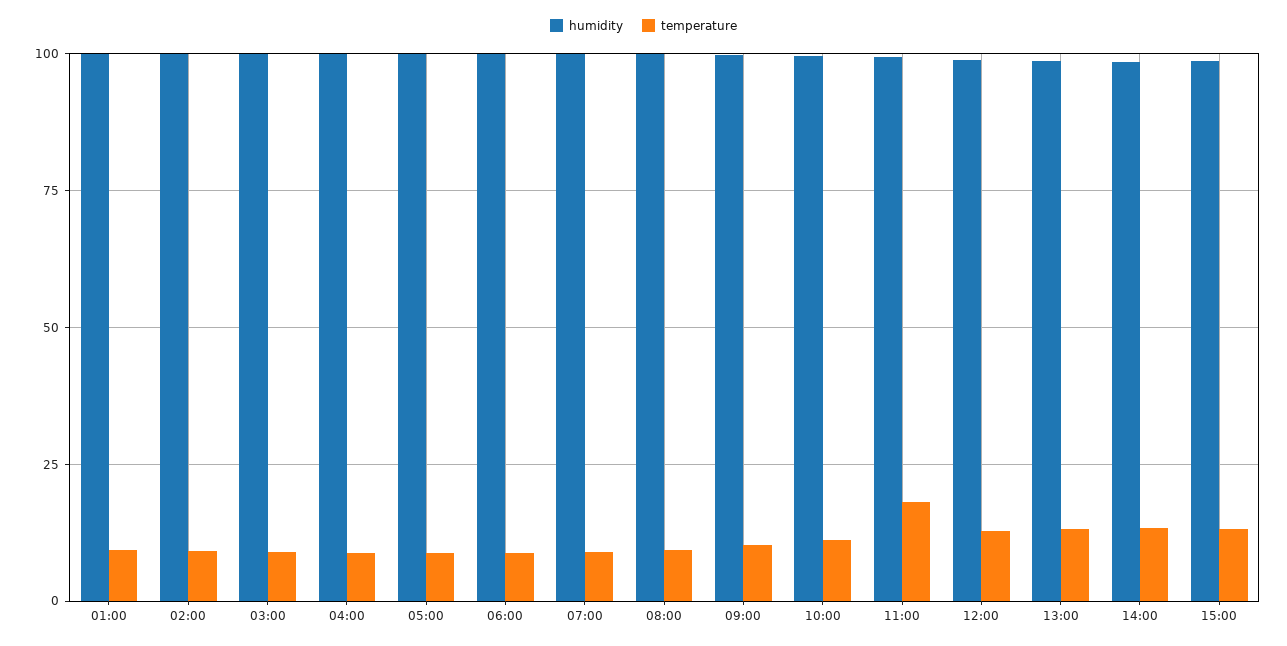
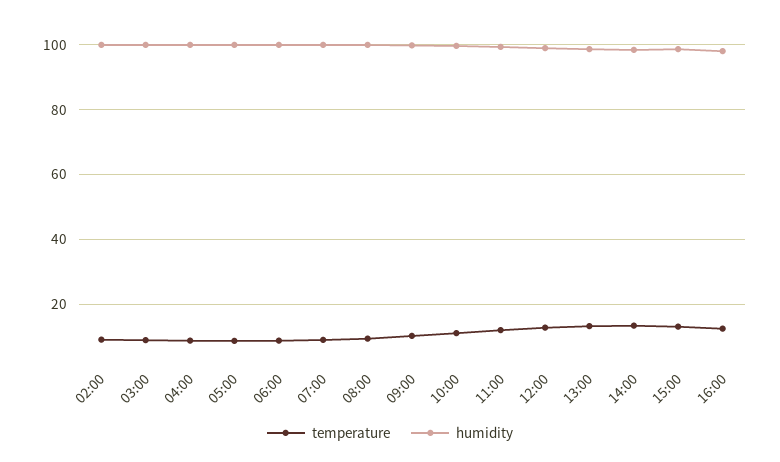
humidity, 01:00: 100 -> none
temperature, 01:00: 10 -> none
temperature, 11:00: 17.5 -> 12
temperature, 16:00: none -> 12
humidity, 16:00: none -> 98

